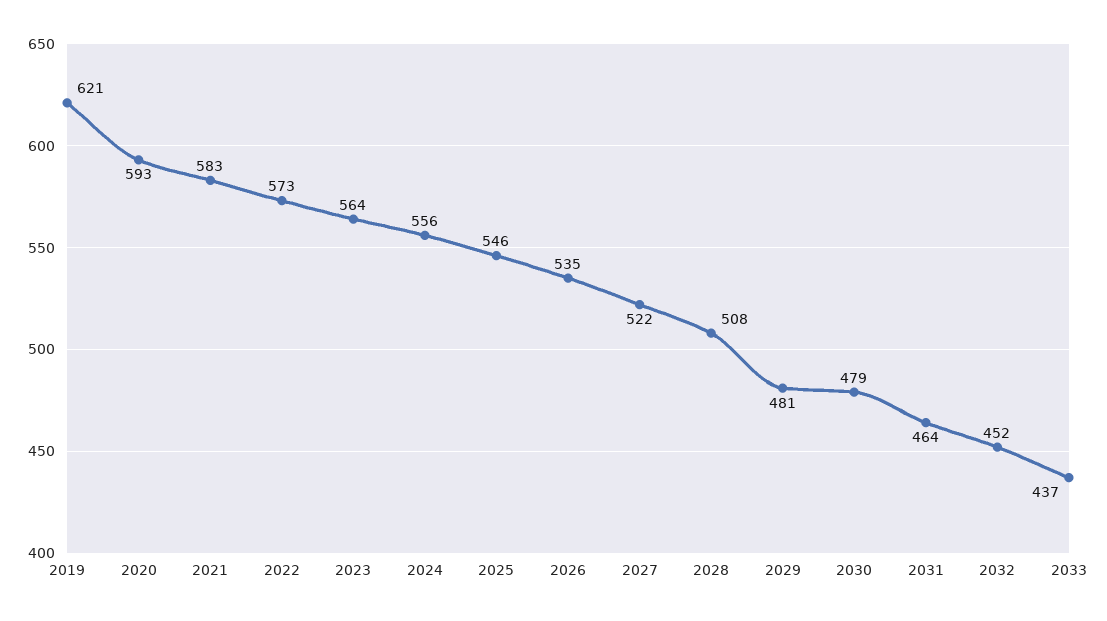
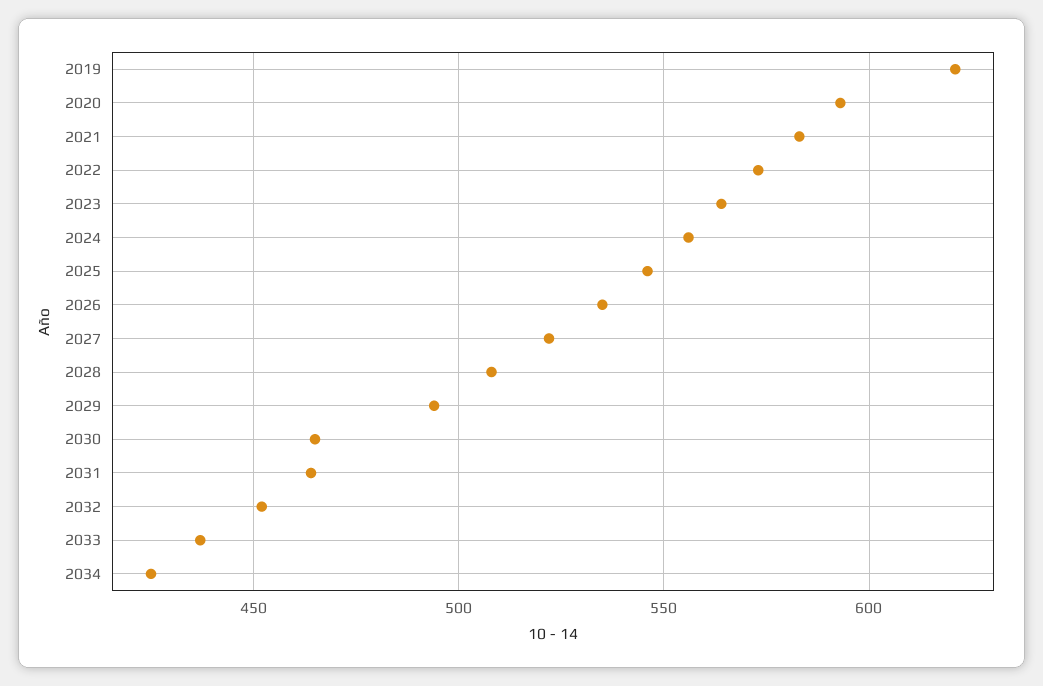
2029: 481 -> 495
2030: 479 -> 465
2034: none -> 425

